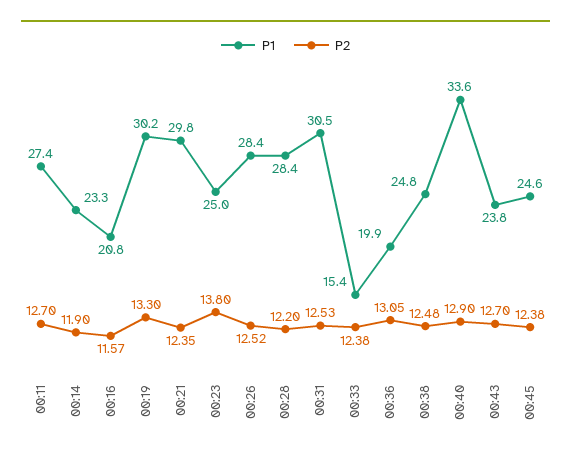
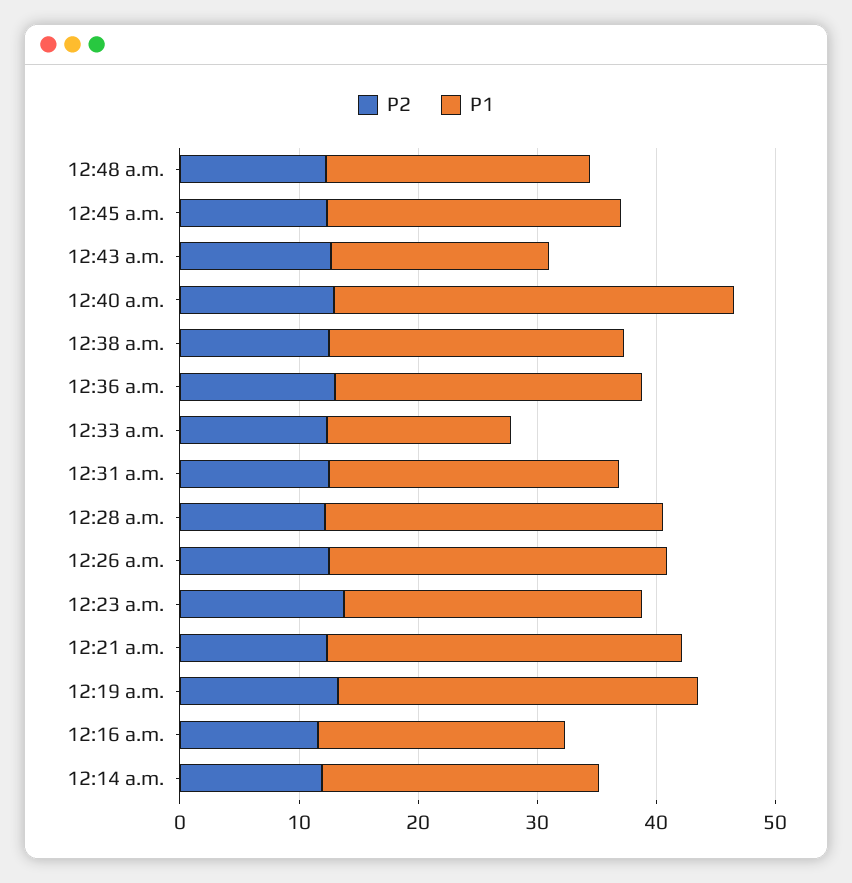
P1, 00:11: 27.4 -> none
P2, 00:11: 12.7 -> none
P1, 00:31: 30.5 -> 24
P1, 00:36: 19.9 -> 26
P1, 00:43: 23.8 -> 18
P2, 12:48 a.m.: none -> 12
P1, 12:48 a.m.: none -> 22

